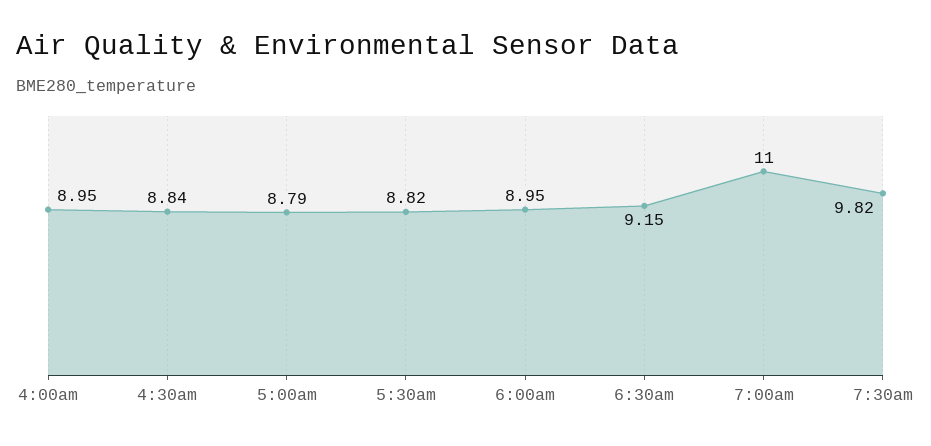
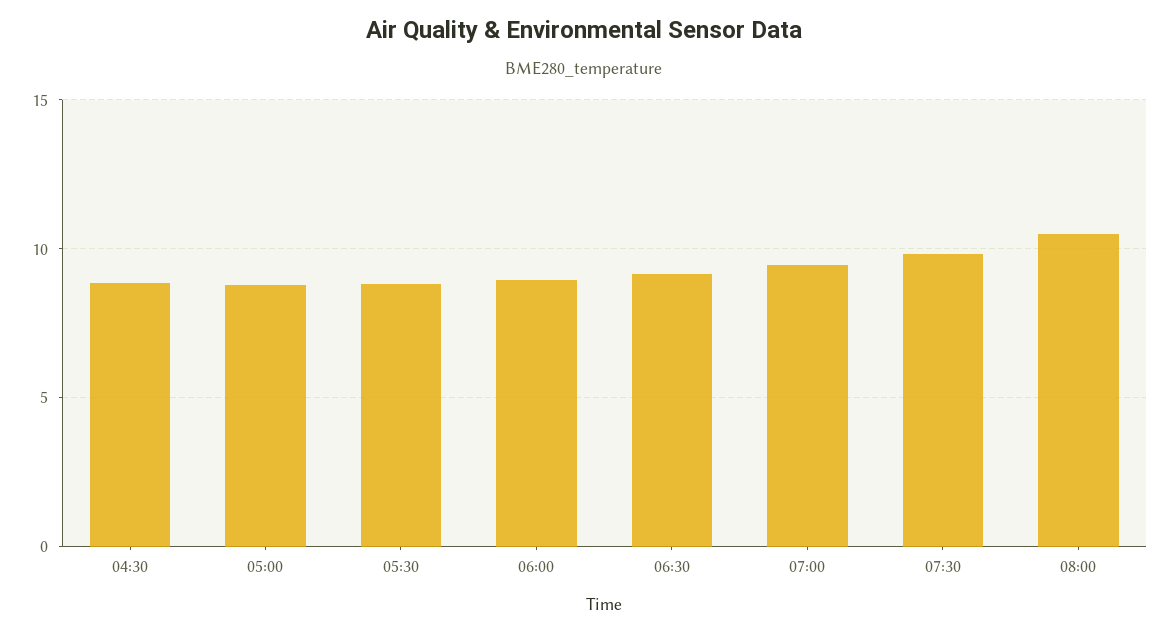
4:00am: 8.95 -> none
7:00am: 11 -> 9.5
08:00: none -> 10.5

